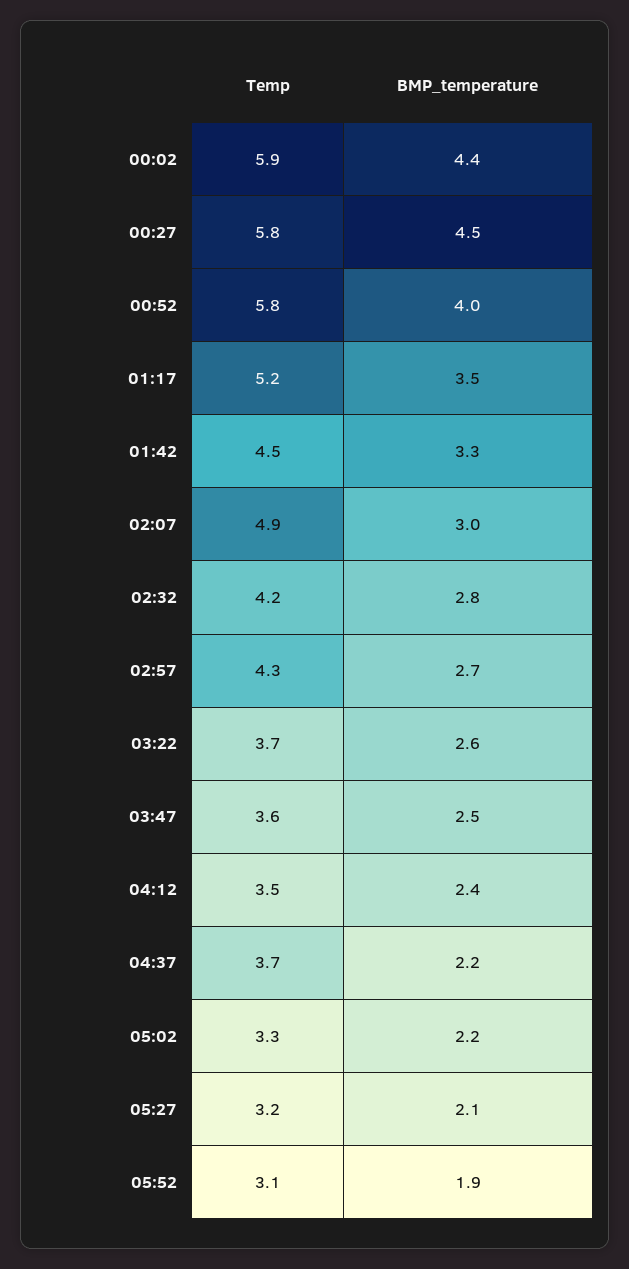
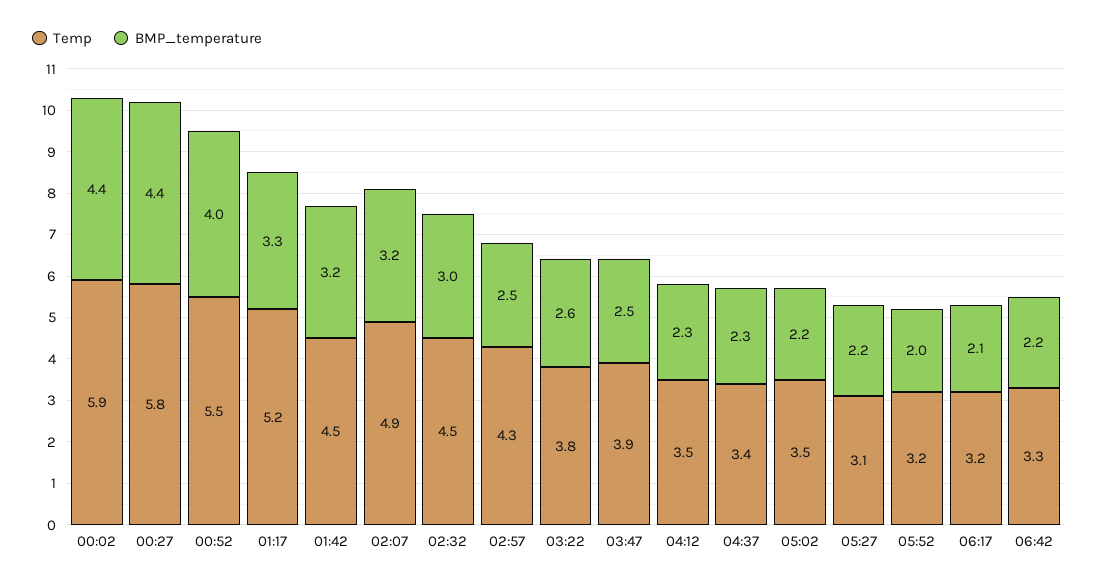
BMP_temperature, 00:27: 4.5 -> 4.4
Temp, 00:52: 5.8 -> 5.5
BMP_temperature, 01:17: 3.5 -> 3.3
BMP_temperature, 01:42: 3.3 -> 3.2
BMP_temperature, 02:07: 3 -> 3.2
Temp, 02:32: 4.2 -> 4.5
BMP_temperature, 02:32: 2.8 -> 3
BMP_temperature, 02:57: 2.7 -> 2.5
Temp, 03:22: 3.7 -> 3.8
Temp, 03:47: 3.6 -> 3.9
BMP_temperature, 04:12: 2.4 -> 2.3
Temp, 04:37: 3.7 -> 3.4
BMP_temperature, 04:37: 2.2 -> 2.3
Temp, 05:02: 3.3 -> 3.5
Temp, 05:27: 3.2 -> 3.1
BMP_temperature, 05:27: 2.1 -> 2.2
Temp, 05:52: 3.1 -> 3.2
BMP_temperature, 05:52: 1.9 -> 2
Temp, 06:17: none -> 3.2
BMP_temperature, 06:17: none -> 2.1
Temp, 06:42: none -> 3.3
BMP_temperature, 06:42: none -> 2.2

